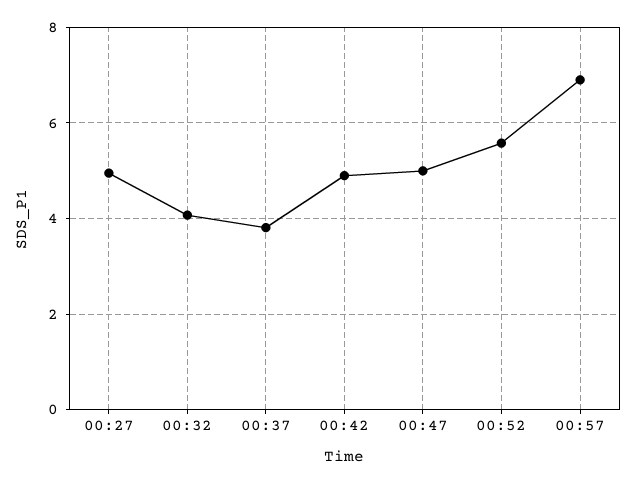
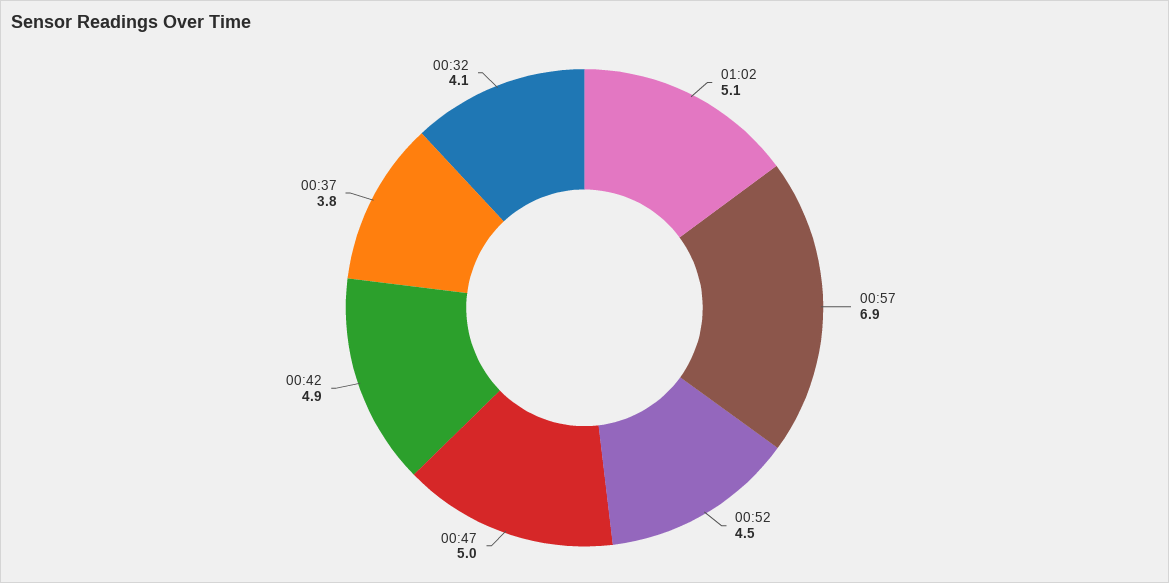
00:27: 5 -> none
00:52: 5.6 -> 4.5
01:02: none -> 5.1

